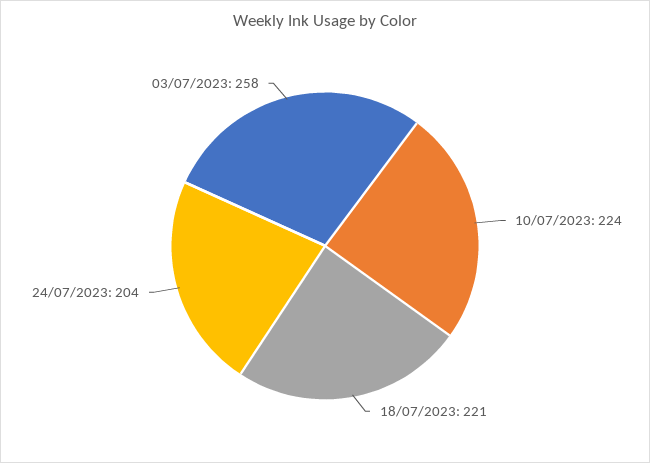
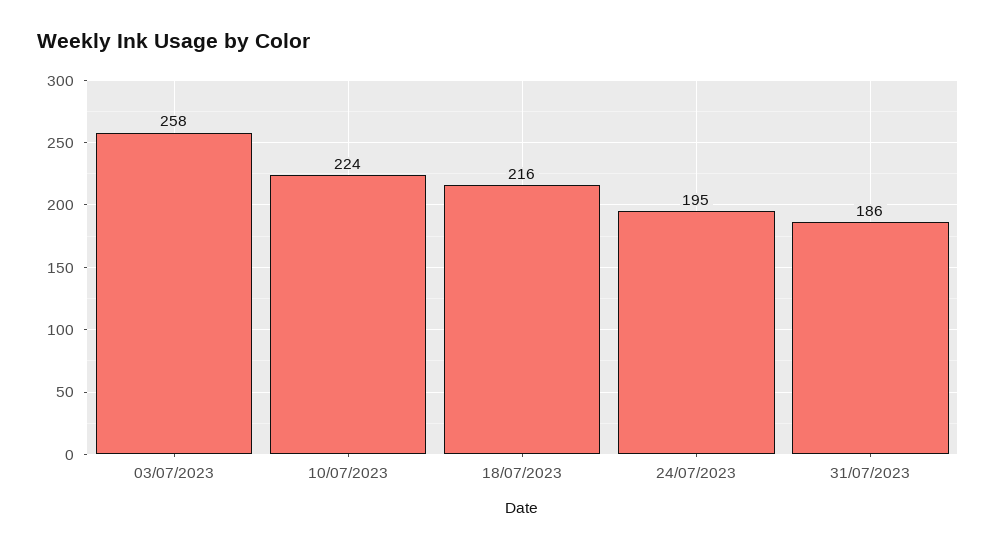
18/07/2023: 221 -> 216
24/07/2023: 204 -> 195
31/07/2023: none -> 186

